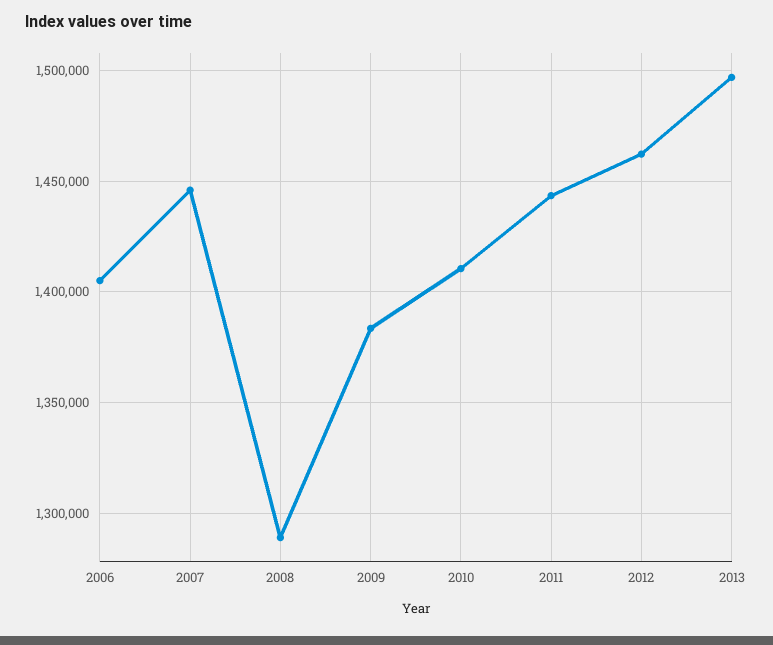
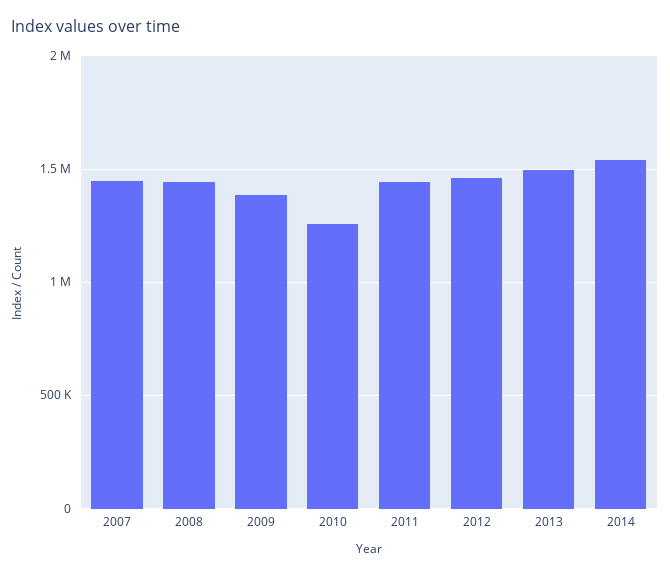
2006: 1405000 -> none
2008: 1290000 -> 1450000
2010: 1410000 -> 1250000
2014: none -> 1550000

